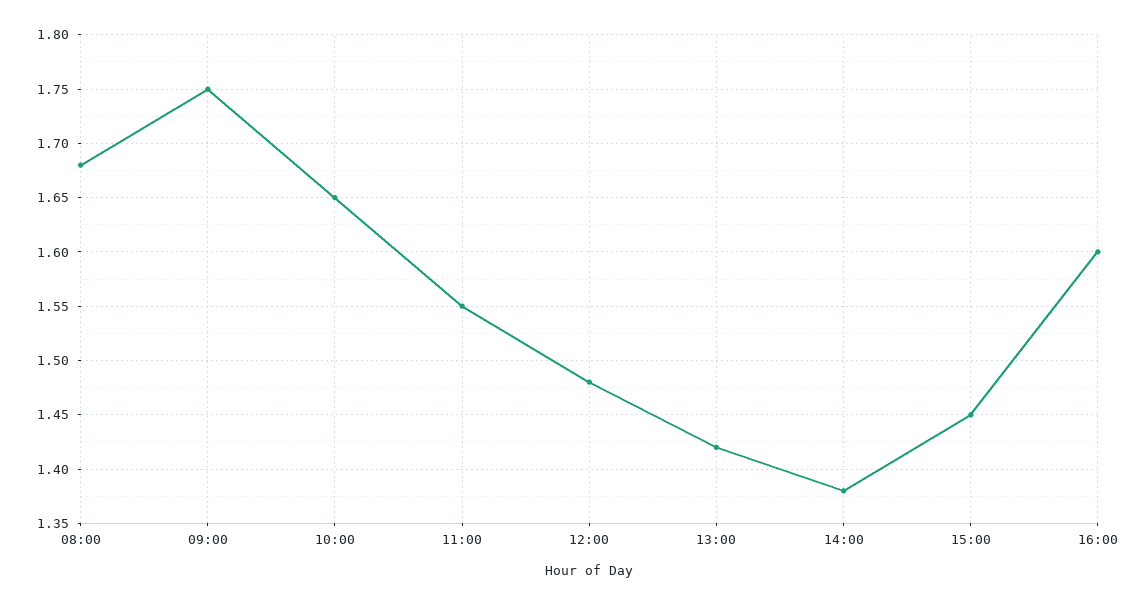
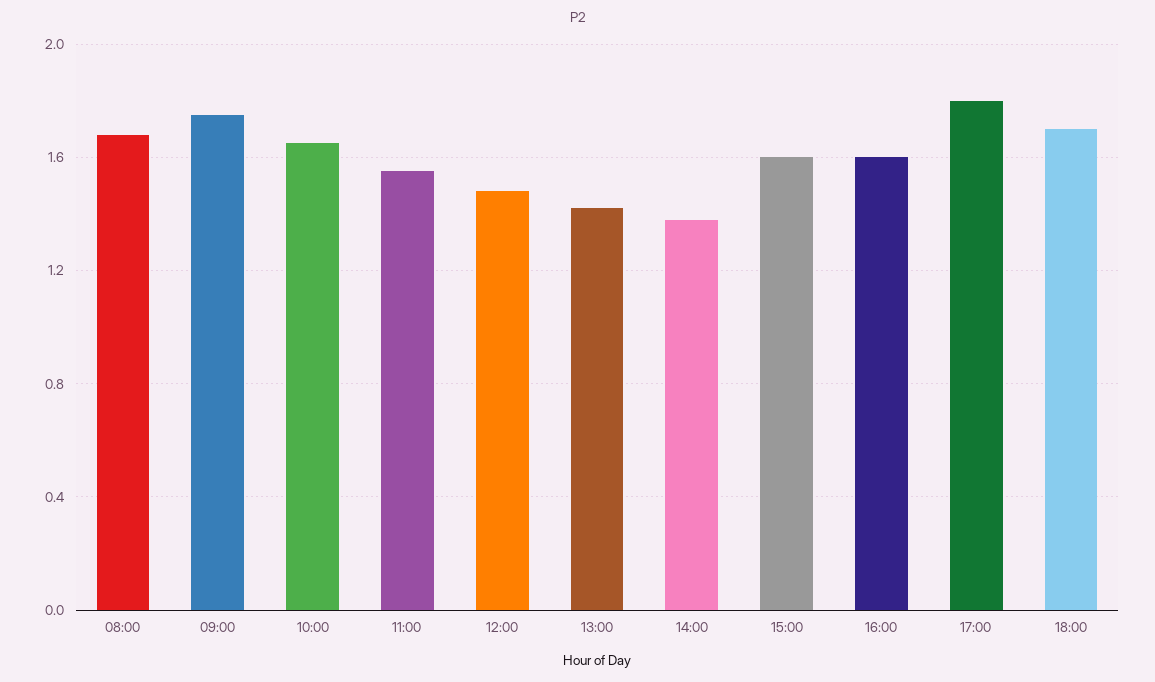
15:00: 1.45 -> 1.6
17:00: none -> 1.8
18:00: none -> 1.7

